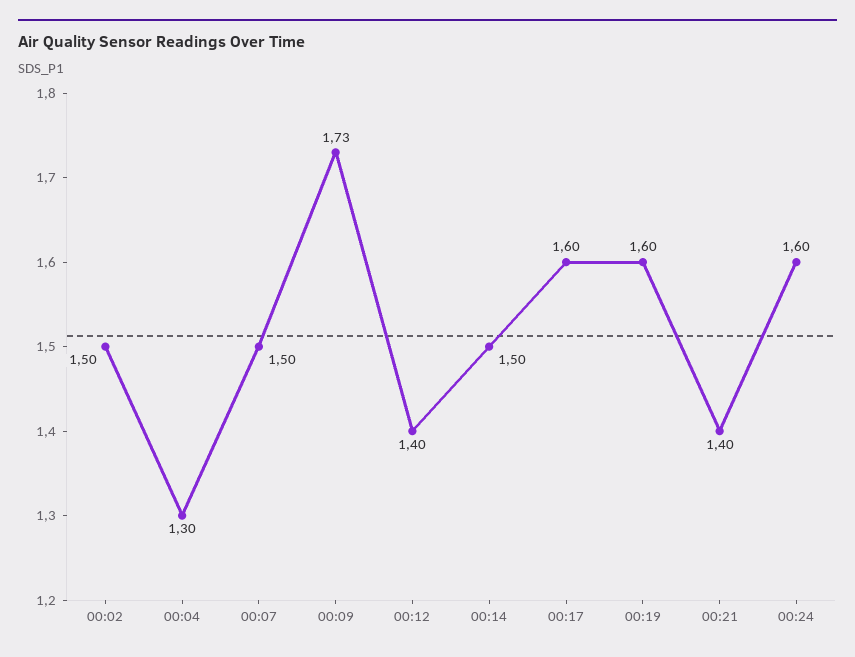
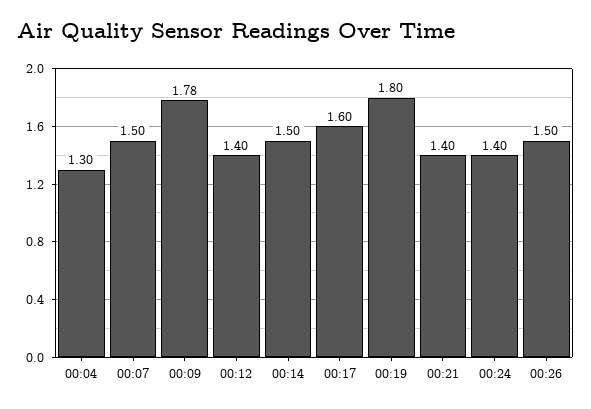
00:02: 1.5 -> none
00:09: 1.73 -> 1.78
00:19: 1.6 -> 1.8
00:24: 1.6 -> 1.4
00:26: none -> 1.5

